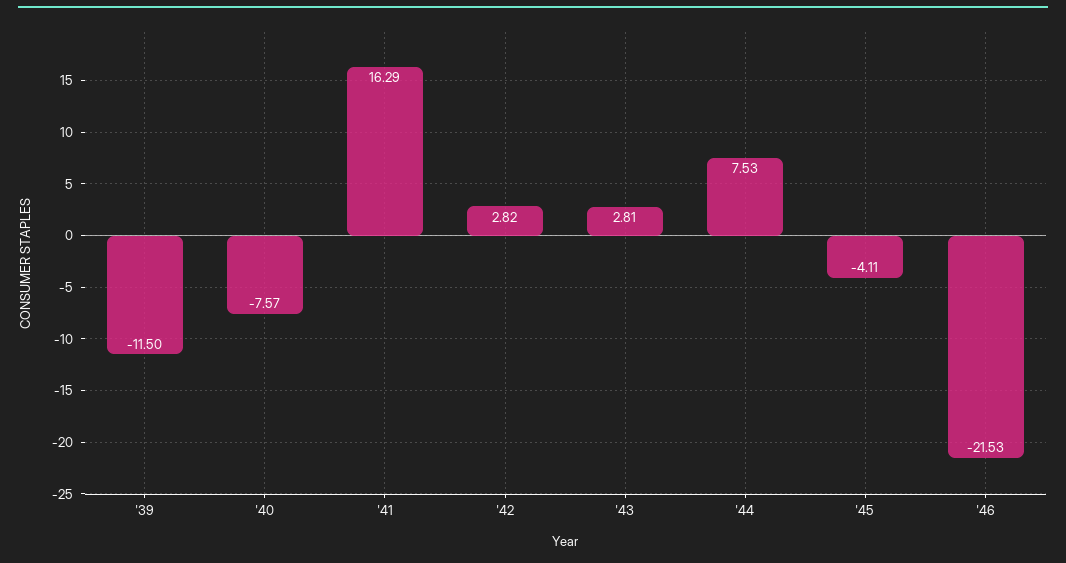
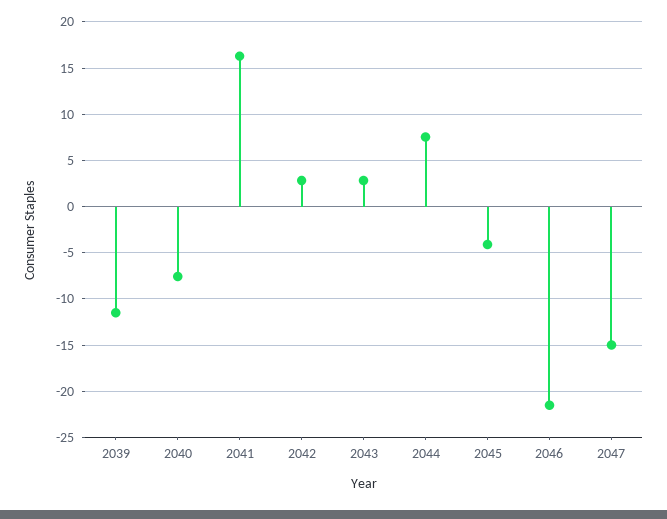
2047: none -> -15

